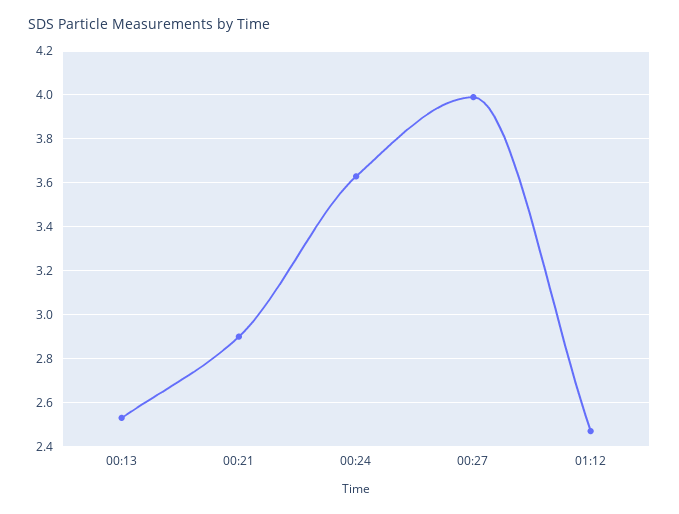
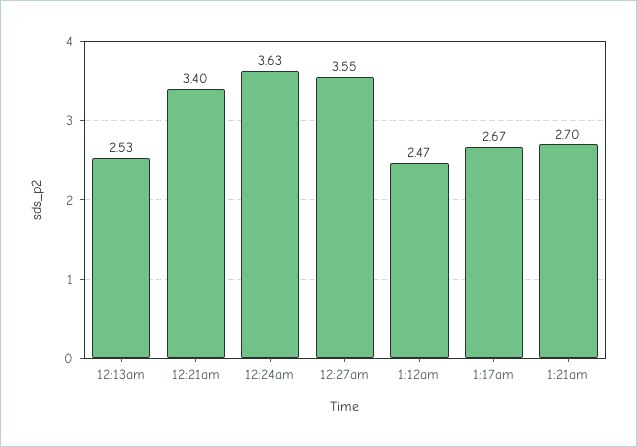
00:21: 2.9 -> 3.4
00:27: 4 -> 3.55
1:17am: none -> 2.67
1:21am: none -> 2.7

